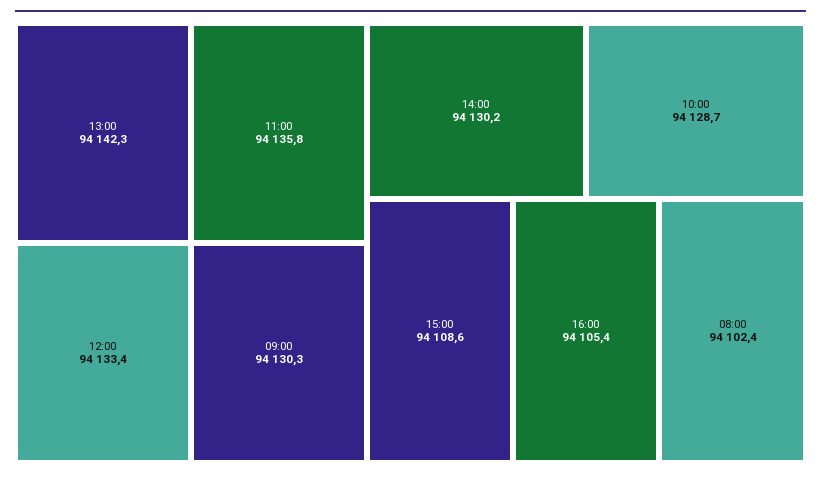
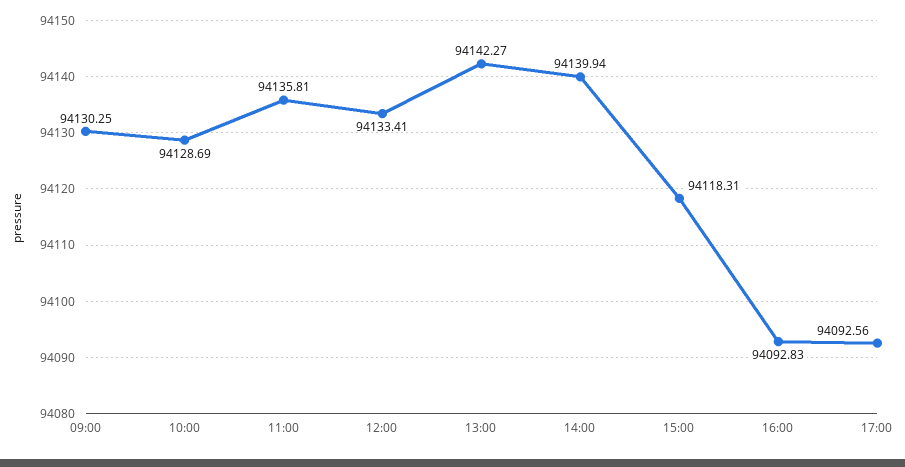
14:00: 94130.2 -> 94139.94
15:00: 94108.6 -> 94118.31
16:00: 94105.4 -> 94092.83
08:00: 94102.4 -> none
17:00: none -> 94092.56

